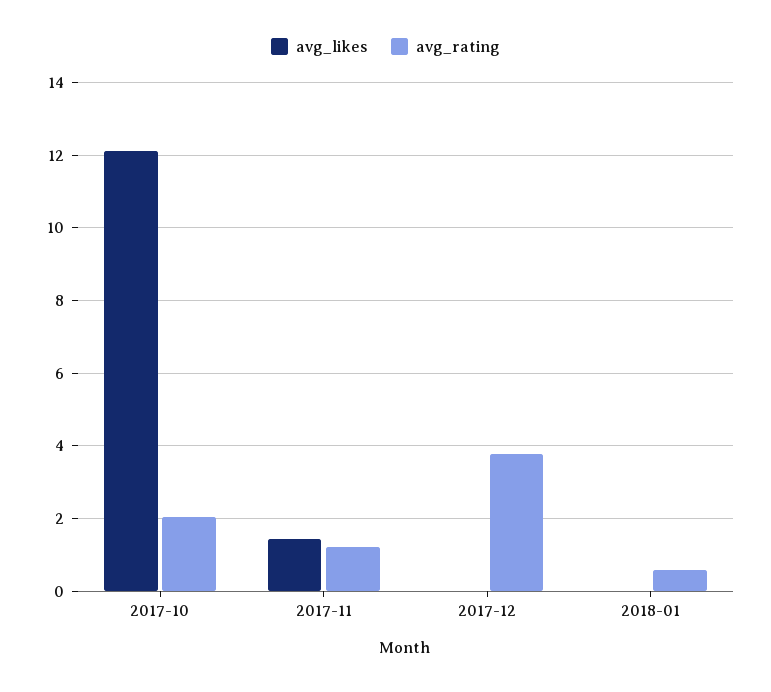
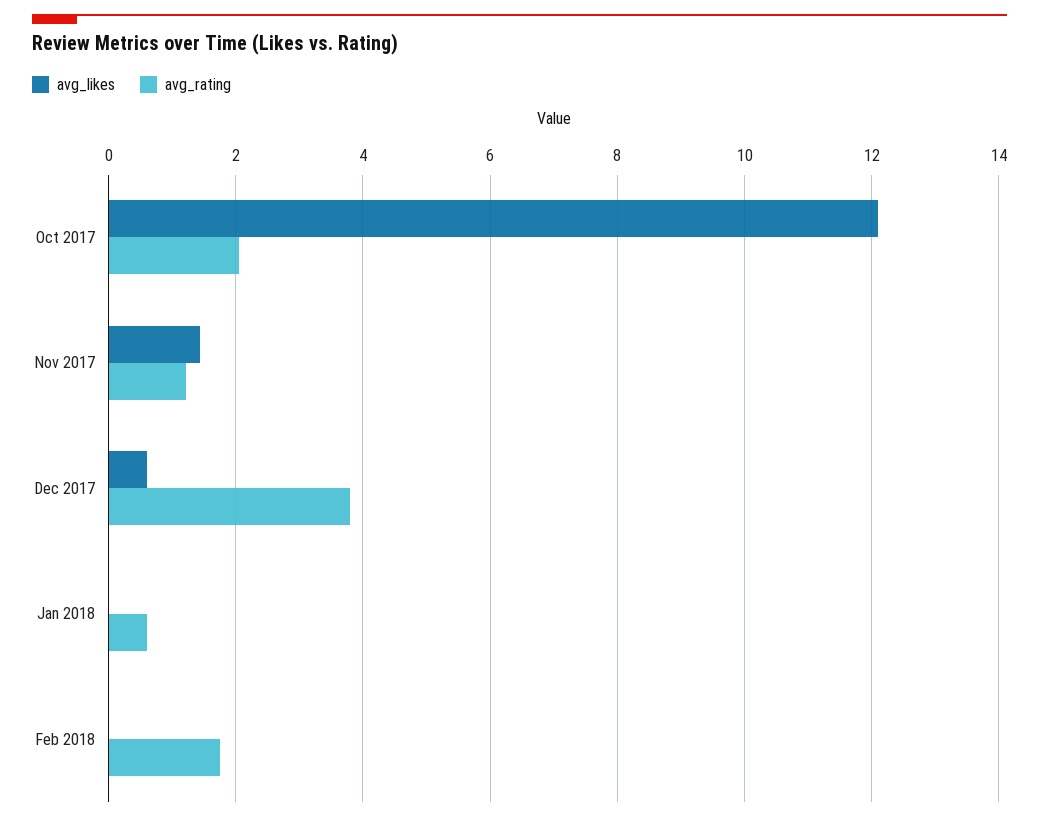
avg_likes, 2017-12: 0 -> 0.6
avg_likes, Feb 2018: none -> 0
avg_rating, Feb 2018: none -> 1.8

